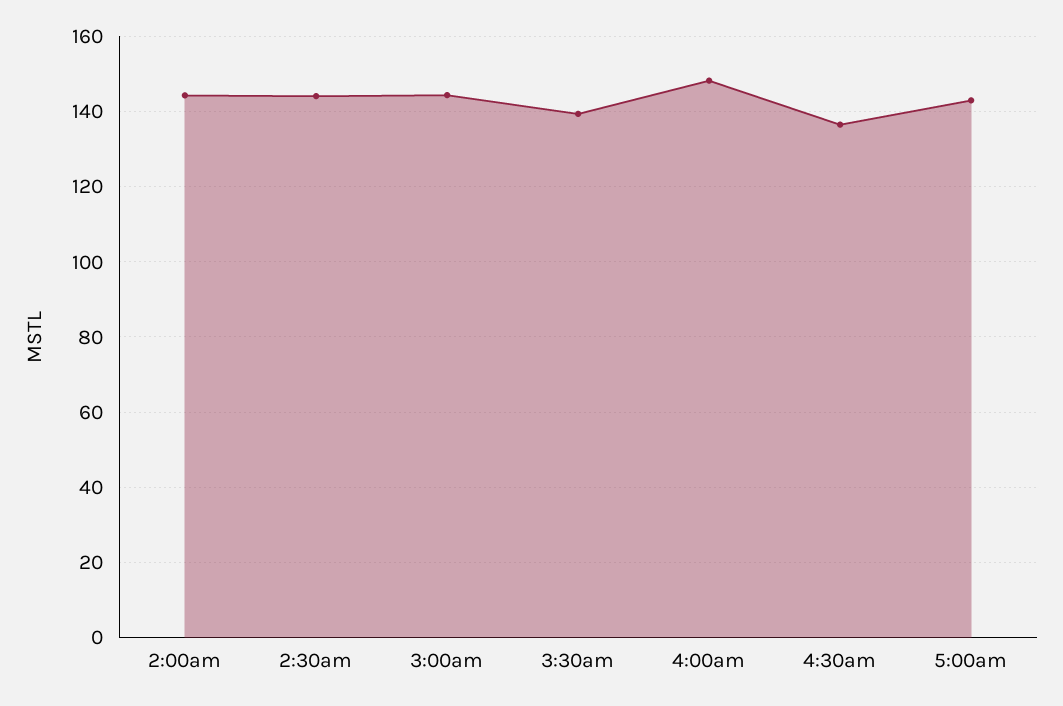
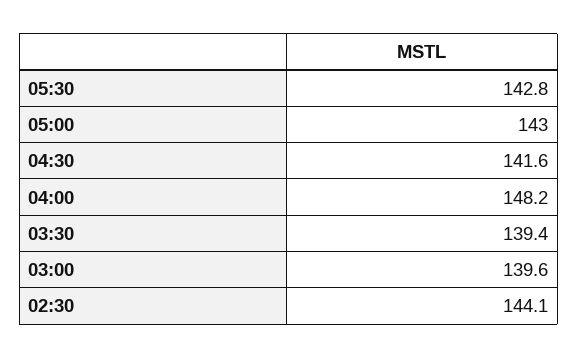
2:00am: 144 -> none
3:00am: 144 -> 139.6
4:30am: 136 -> 141.6
05:30: none -> 142.8

